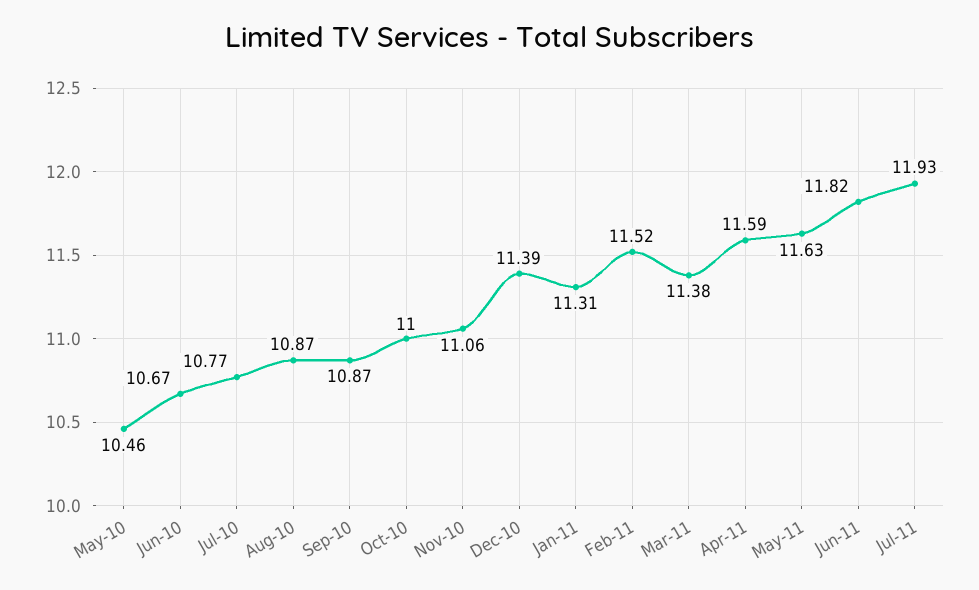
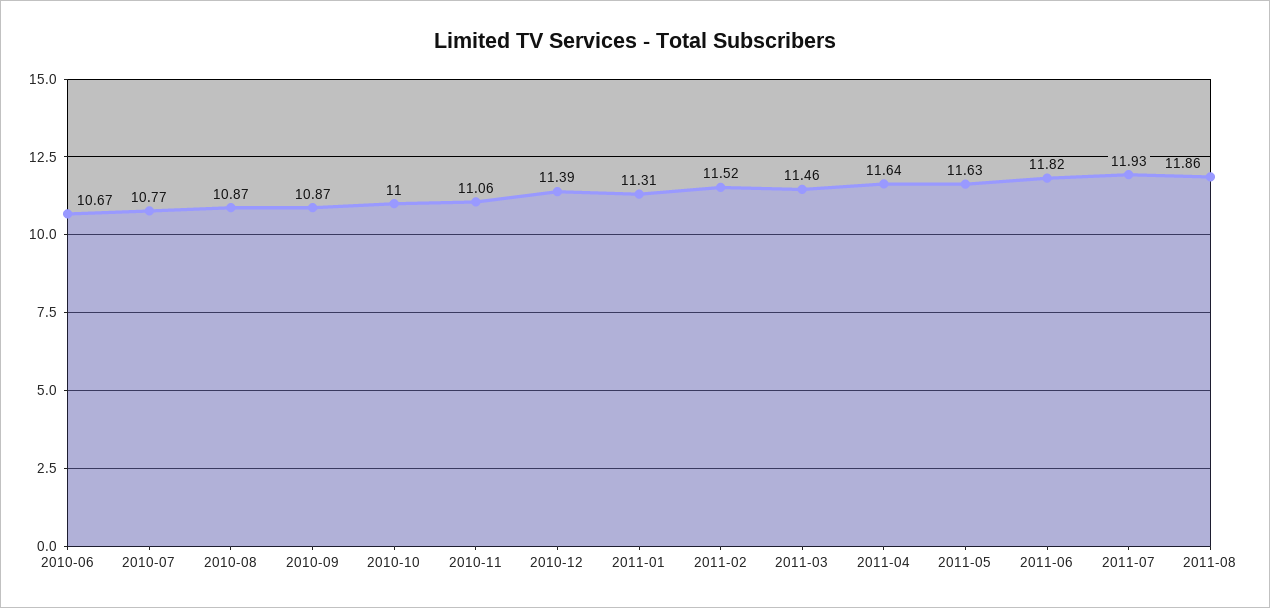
May-10: 10.46 -> none
Mar-11: 11.38 -> 11.46
Apr-11: 11.59 -> 11.64
2011-08: none -> 11.86

